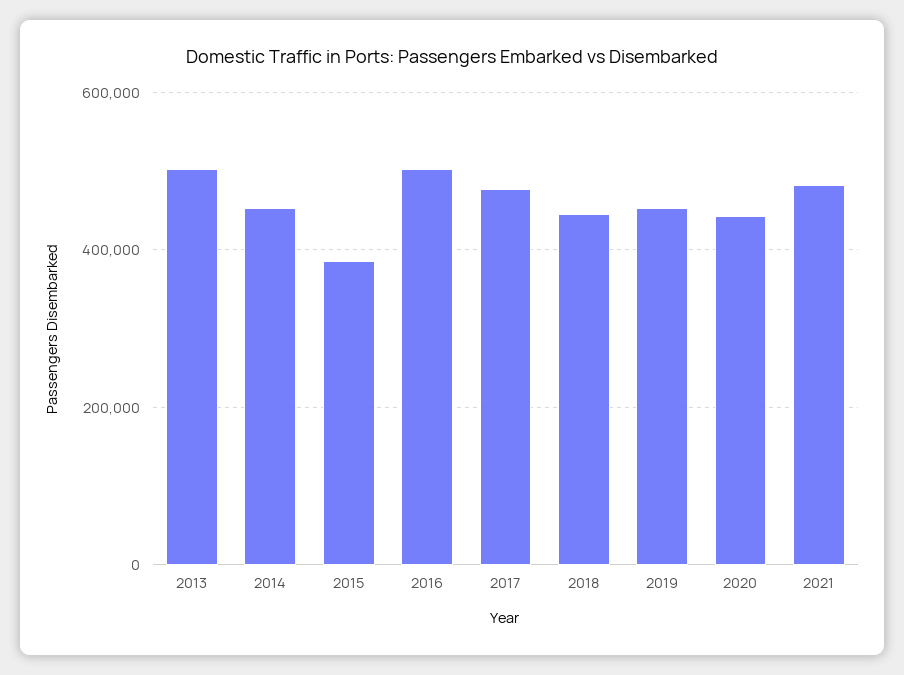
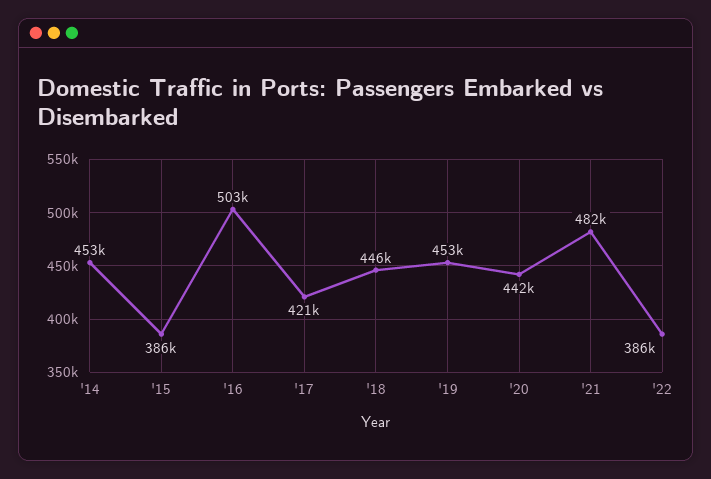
2013: 500000 -> none
2017: 480000 -> 421000
'22: none -> 386000

